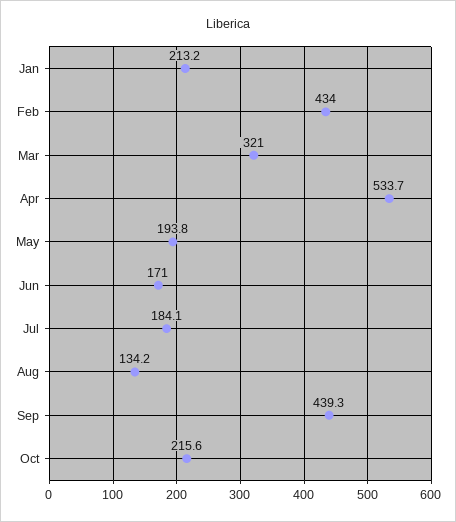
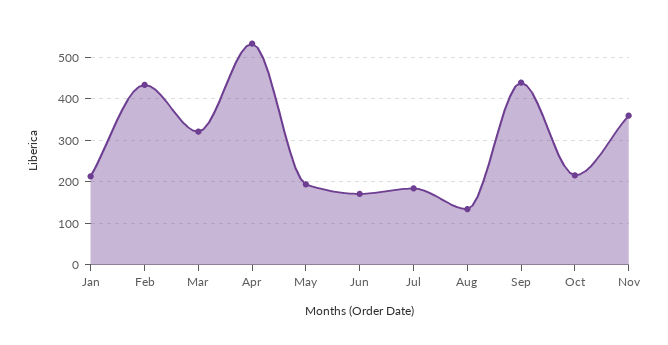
Nov: none -> 360

